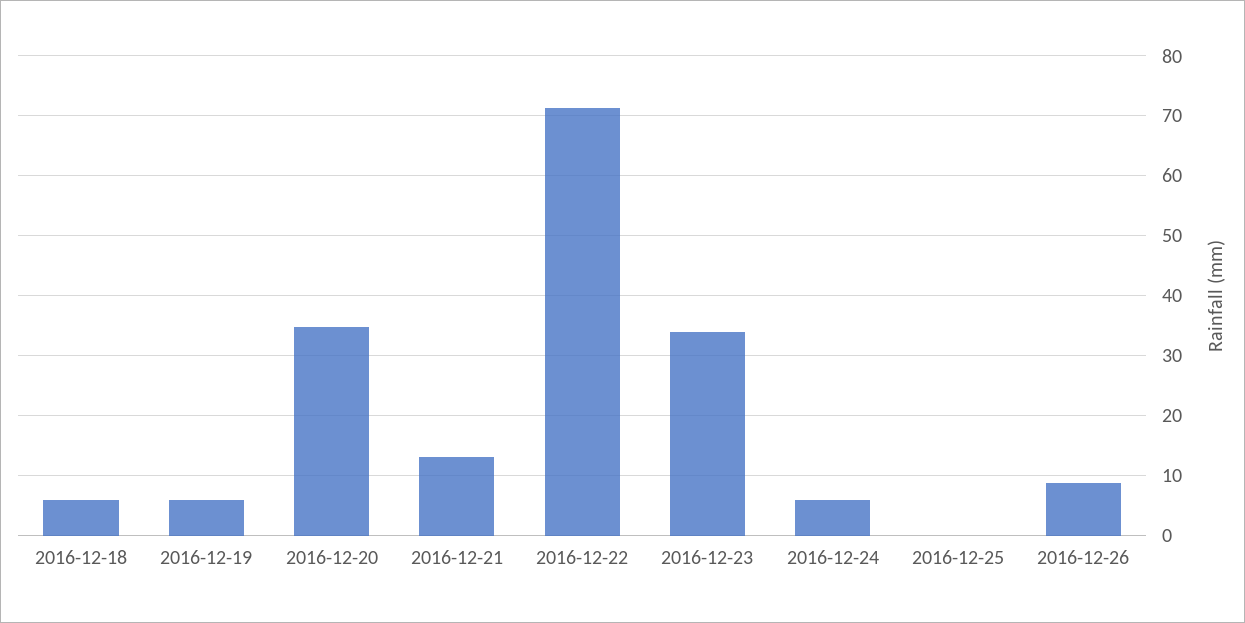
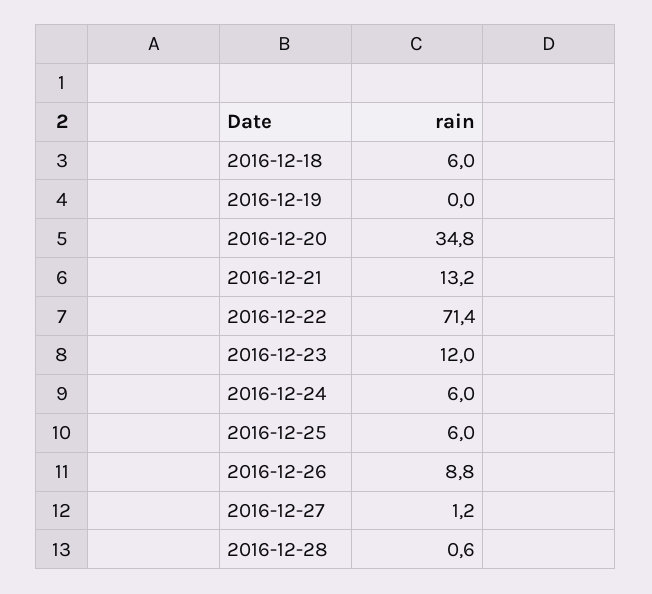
2016-12-19: 6 -> 0
2016-12-23: 34 -> 12
2016-12-25: 0 -> 6
2016-12-27: none -> 1.2
2016-12-28: none -> 0.6

